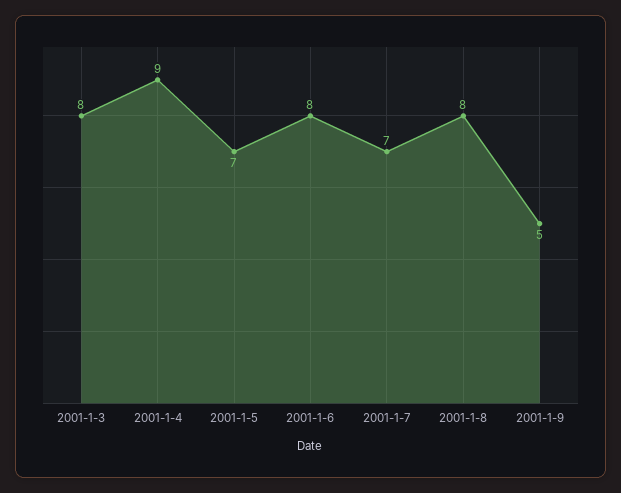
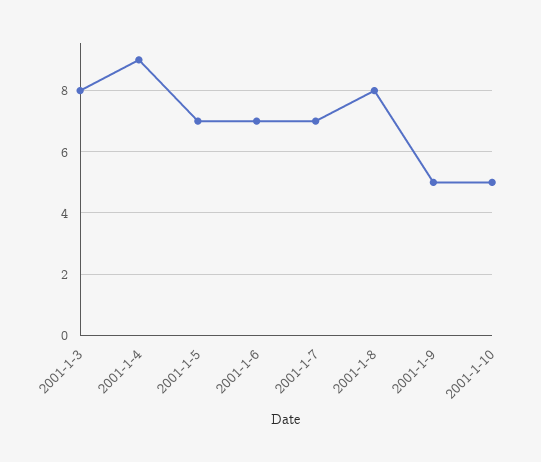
2001-1-6: 8 -> 7
2001-1-10: none -> 5

